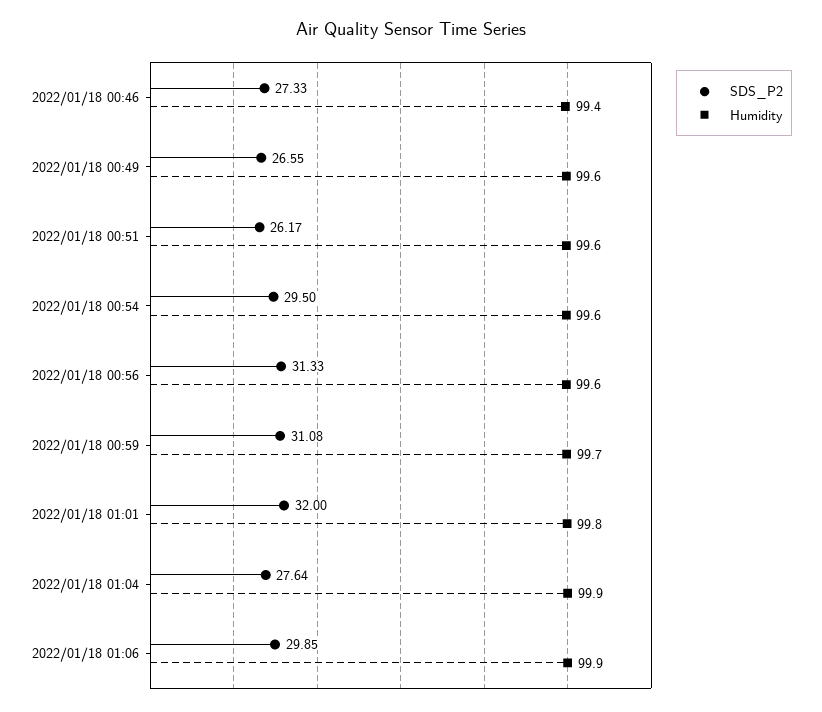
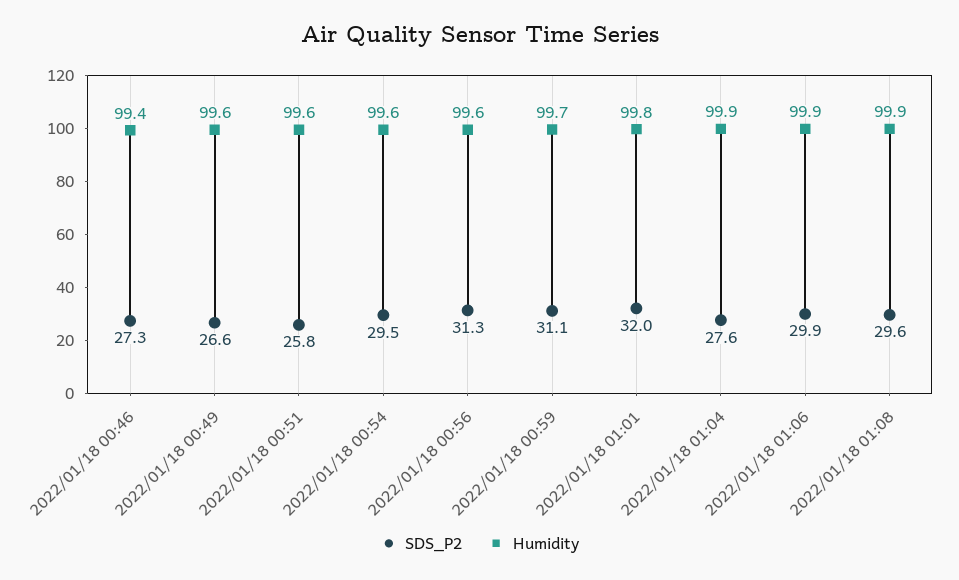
SDS_P2, 2022/01/18 00:51: 26.17 -> 25.8
SDS_P2, 2022/01/18 01:08: none -> 29.6
Humidity, 2022/01/18 01:08: none -> 99.9

